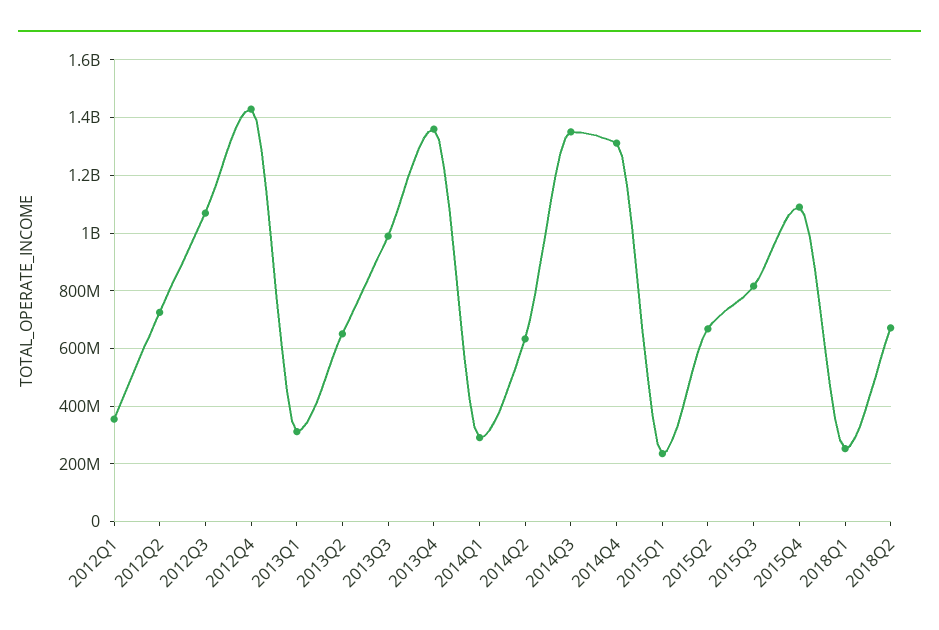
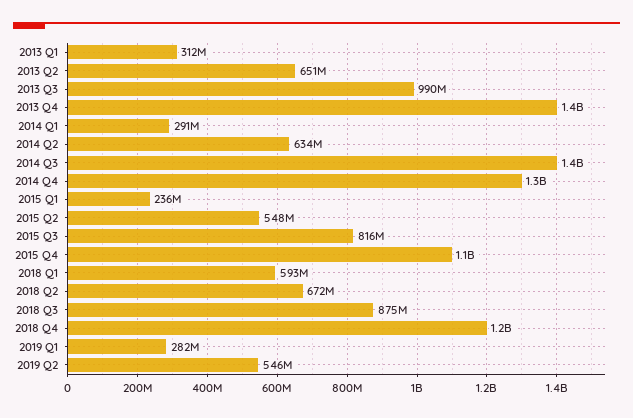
2012Q1: 350000000 -> none
2012Q2: 725000000 -> none
2012Q3: 1075000000 -> none
2012Q4: 1425000000 -> none
2015Q2: 675000000 -> 548000000
2018Q1: 250000000 -> 593000000
2018 Q3: none -> 875000000
2018 Q4: none -> 1200000000
2019 Q1: none -> 282000000
2019 Q2: none -> 546000000

